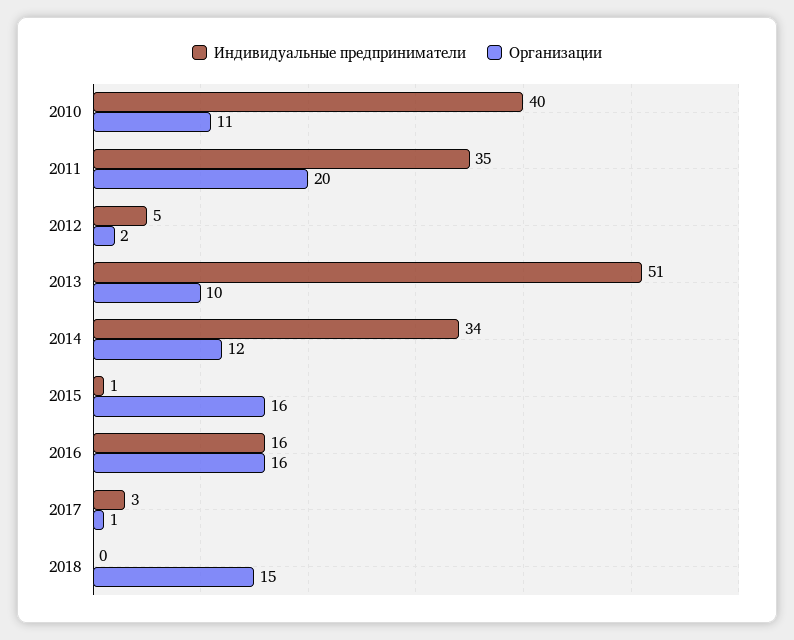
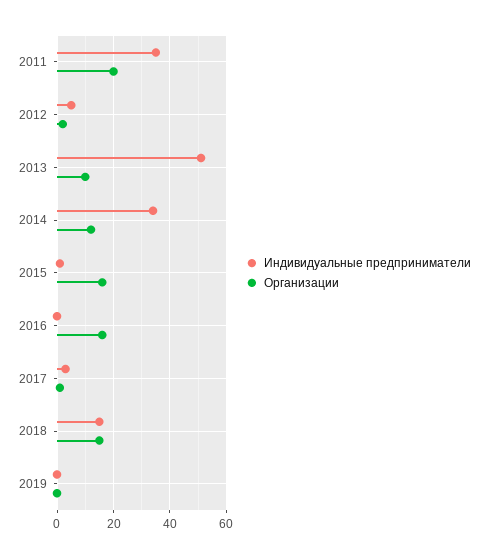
Индивидуальные предприниматели, 2010: 40 -> none
Организации, 2010: 11 -> none
Индивидуальные предприниматели, 2016: 16 -> 0
Индивидуальные предприниматели, 2018: 0 -> 15
Индивидуальные предприниматели, 2019: none -> 0
Организации, 2019: none -> 0

